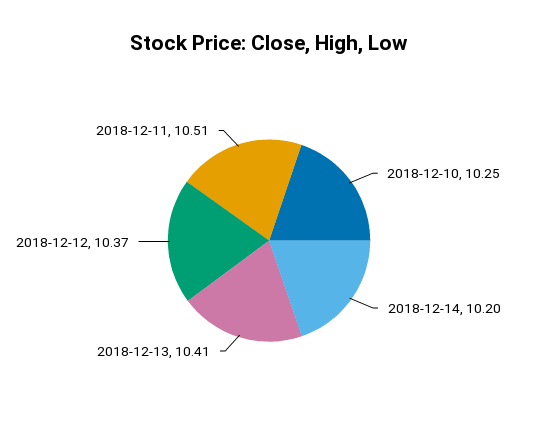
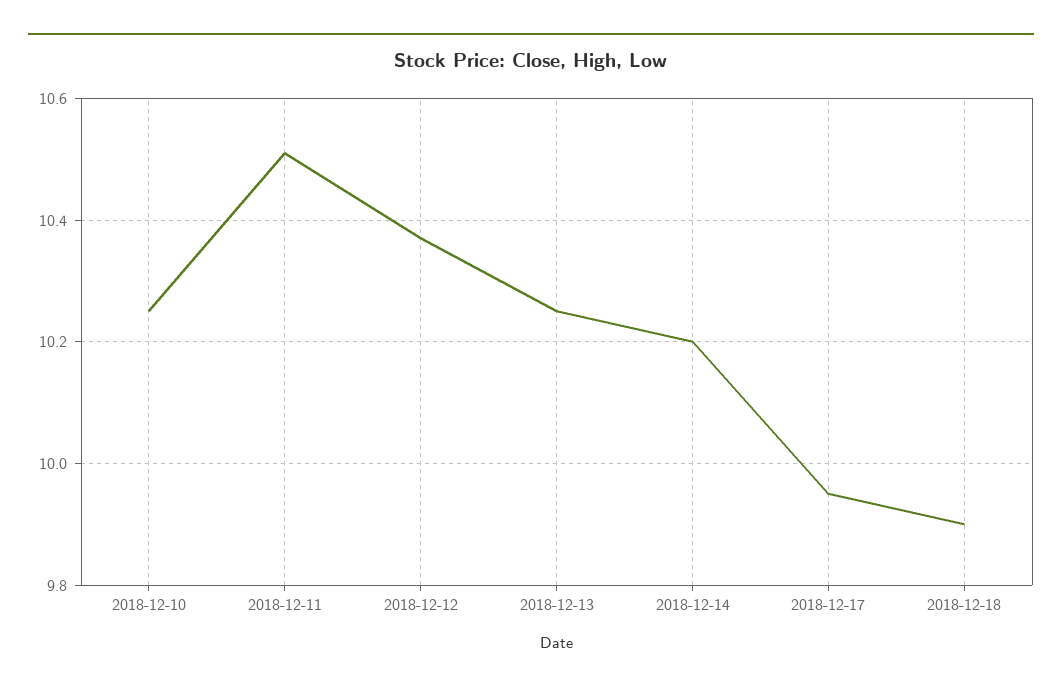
2018-12-13: 10.41 -> 10.25
2018-12-17: none -> 9.95
2018-12-18: none -> 9.9

